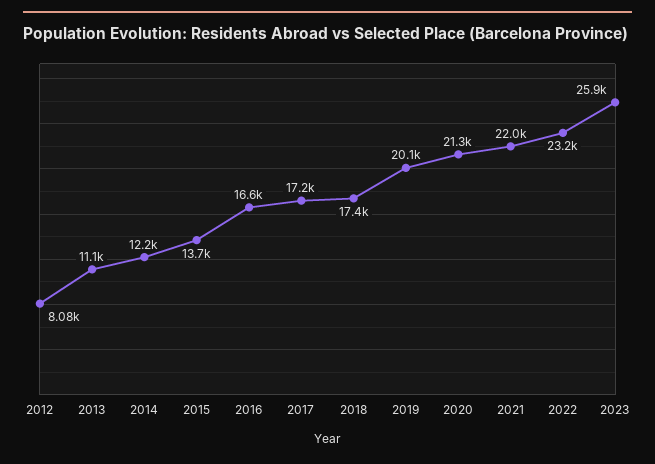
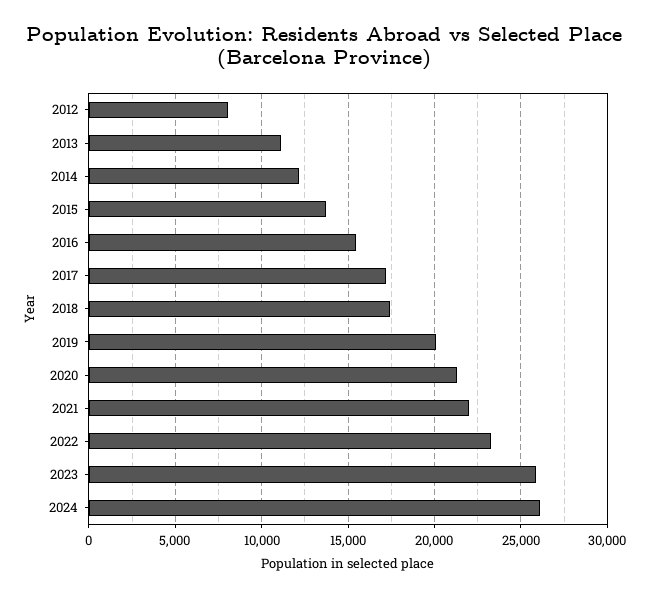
2016: 16600 -> 15500
2024: none -> 26000

